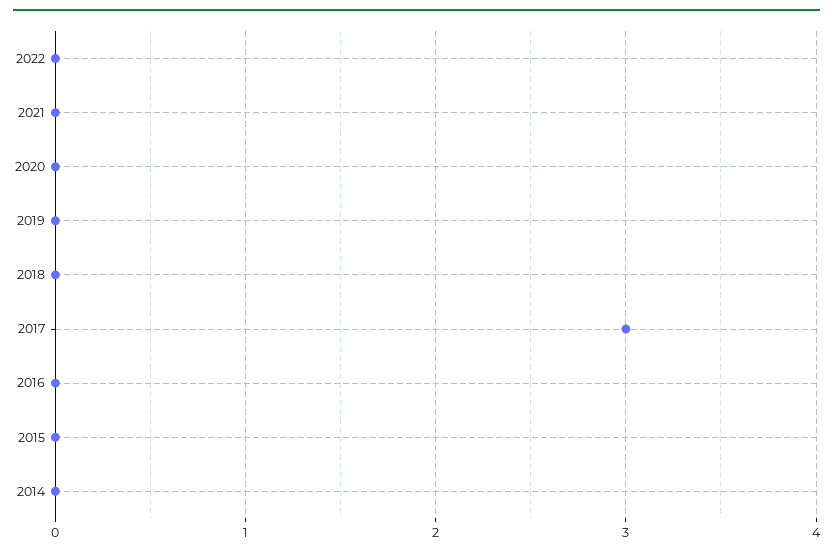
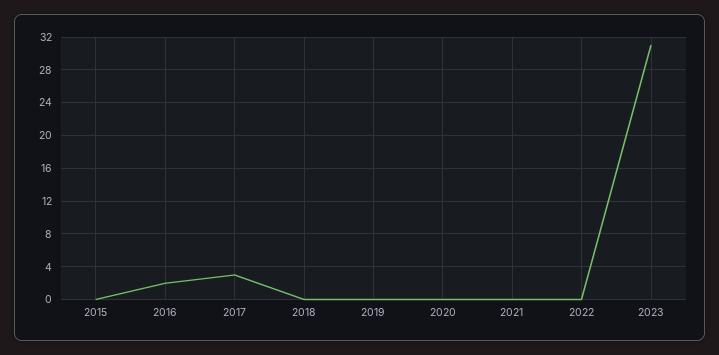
2016: 0 -> 2
2014: 0 -> none
2023: none -> 31

